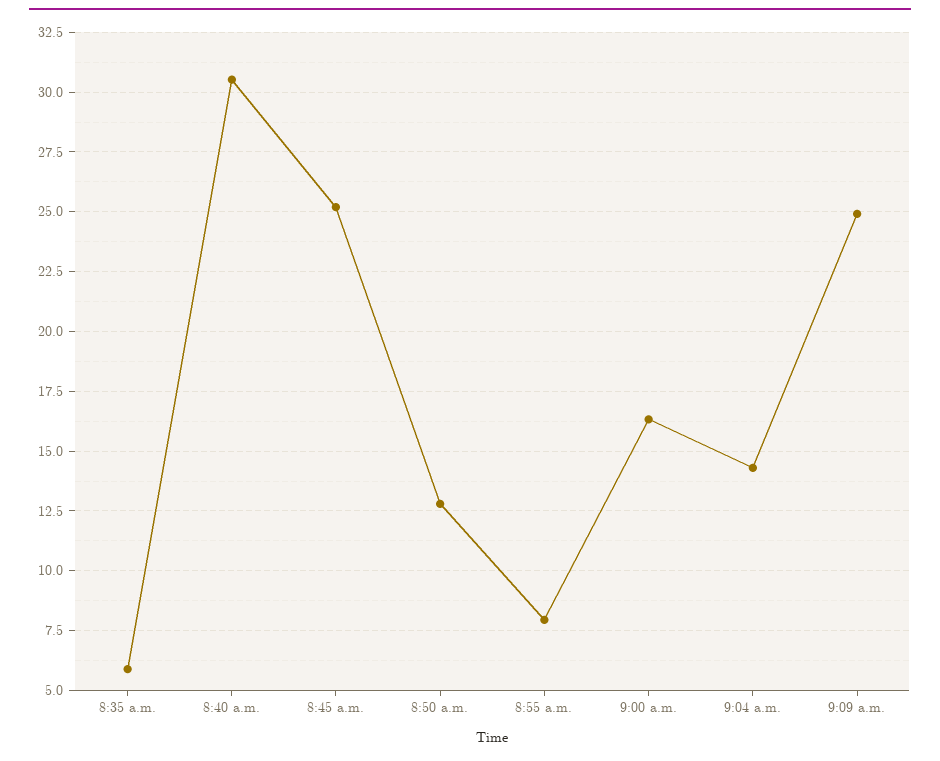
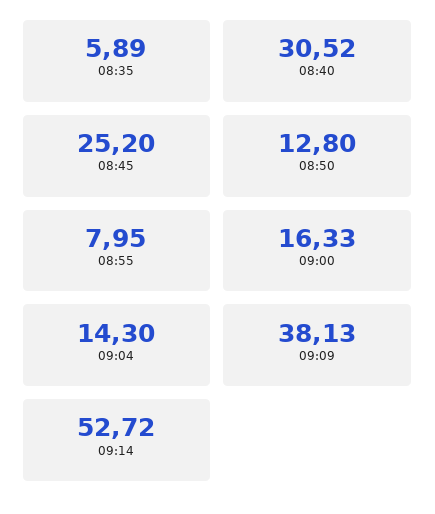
9:09 a.m.: 25 -> 38.13
09:14: none -> 52.72

